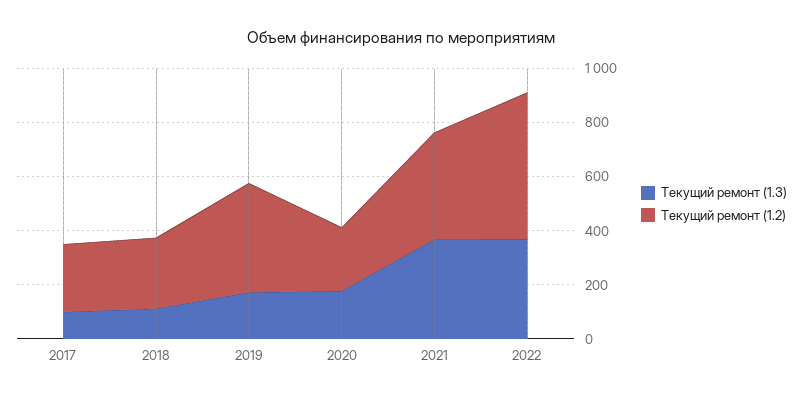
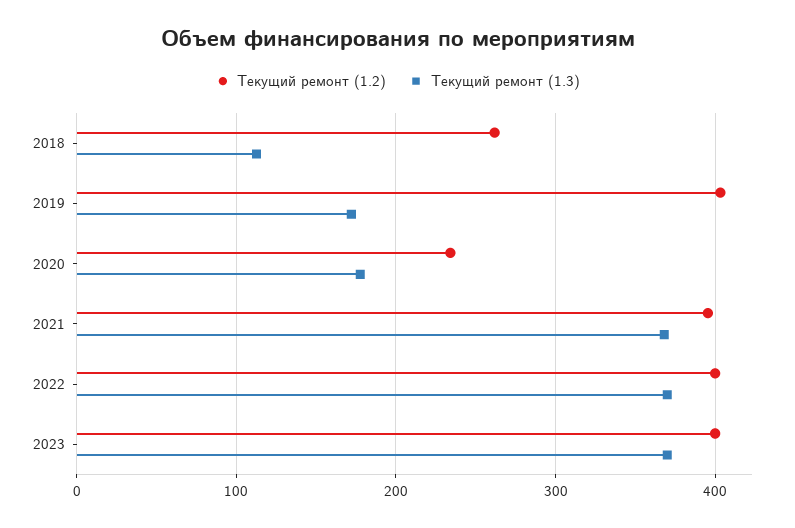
Текущий ремонт (1.3), 2017: 100 -> none
Текущий ремонт (1.2), 2017: 250 -> none
Текущий ремонт (1.2), 2022: 550 -> 400
Текущий ремонт (1.2), 2023: none -> 400
Текущий ремонт (1.3), 2023: none -> 370

